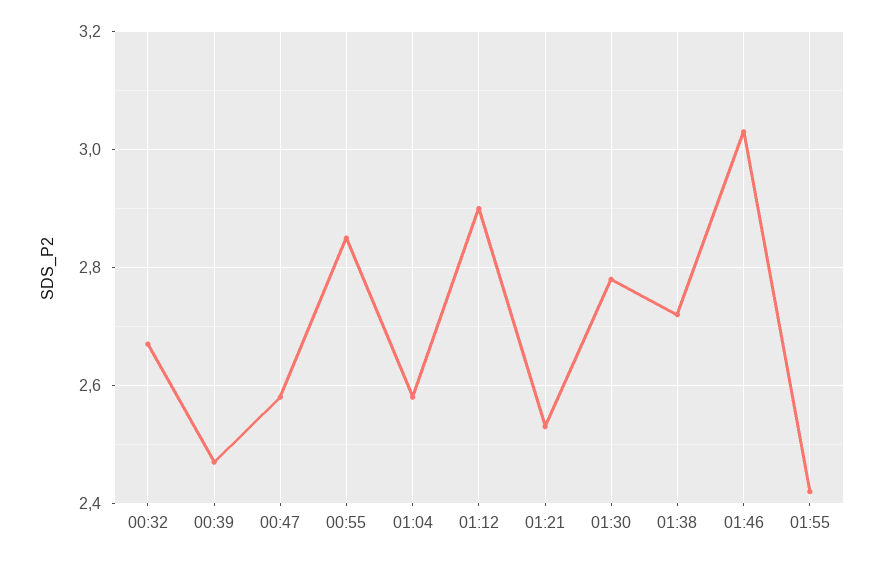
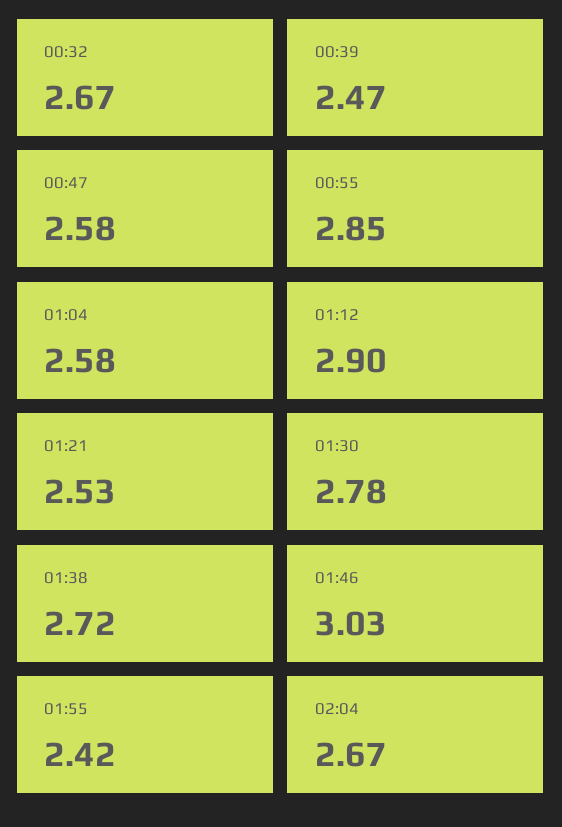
02:04: none -> 2.67

